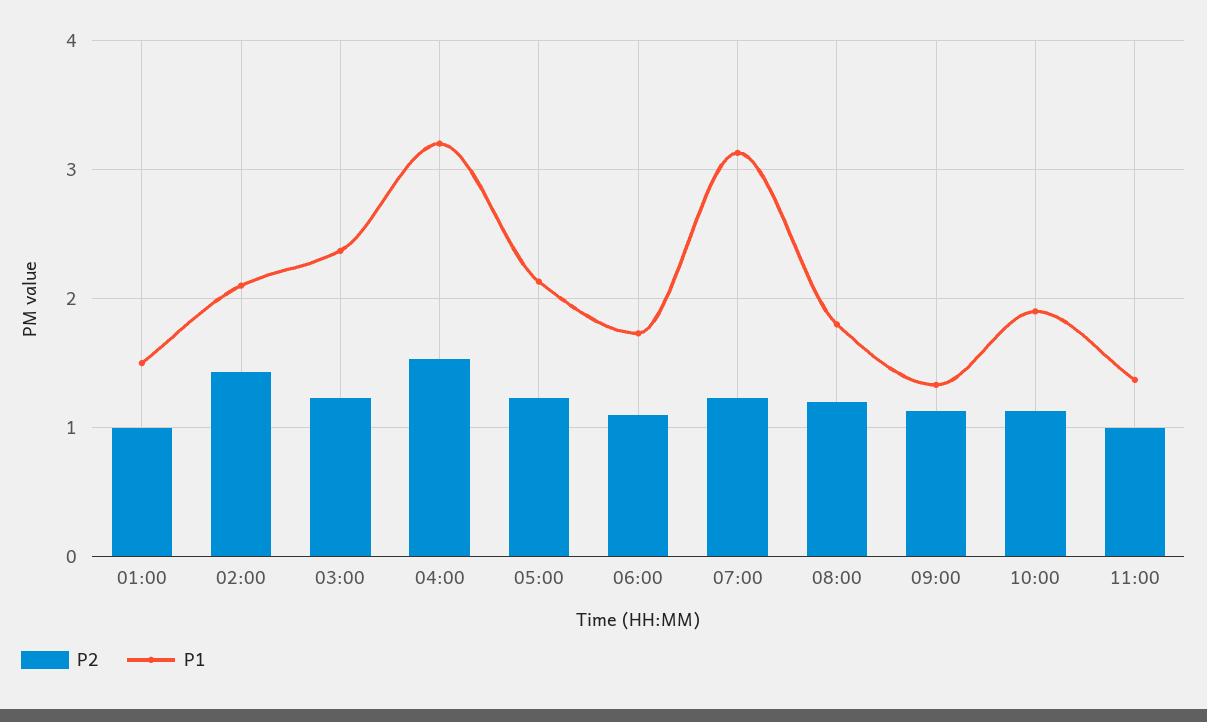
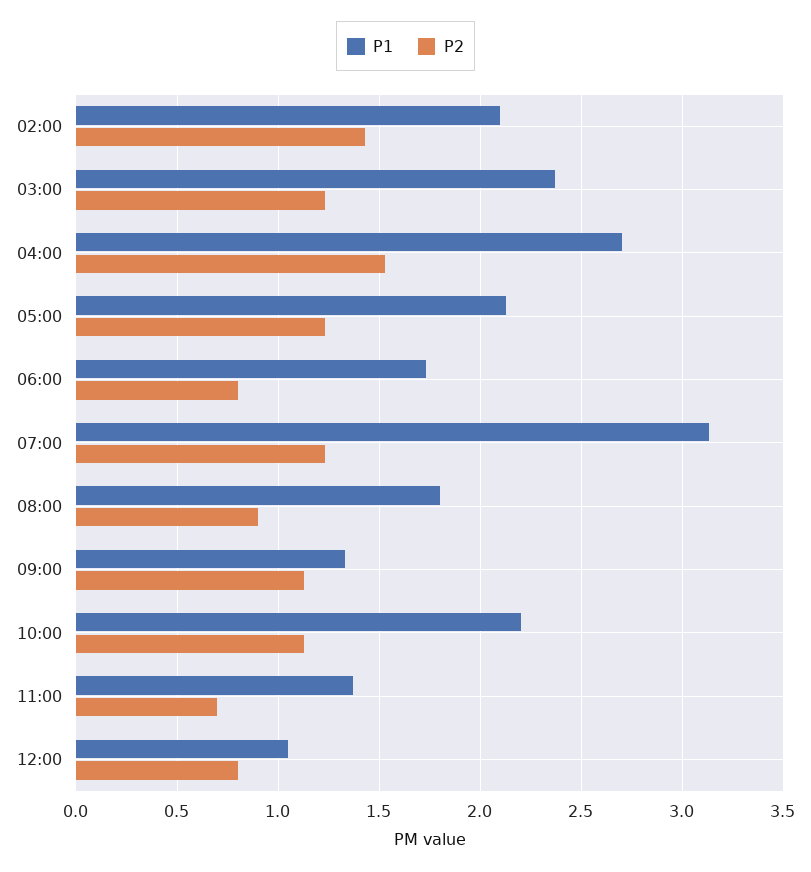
P2, 01:00: 1 -> none
P1, 01:00: 1.5 -> none
P1, 04:00: 3.2 -> 2.7
P2, 06:00: 1.1 -> 0.8
P2, 08:00: 1.2 -> 0.9
P1, 10:00: 1.9 -> 2.2
P2, 11:00: 1 -> 0.7
P1, 12:00: none -> 1.05
P2, 12:00: none -> 0.8

